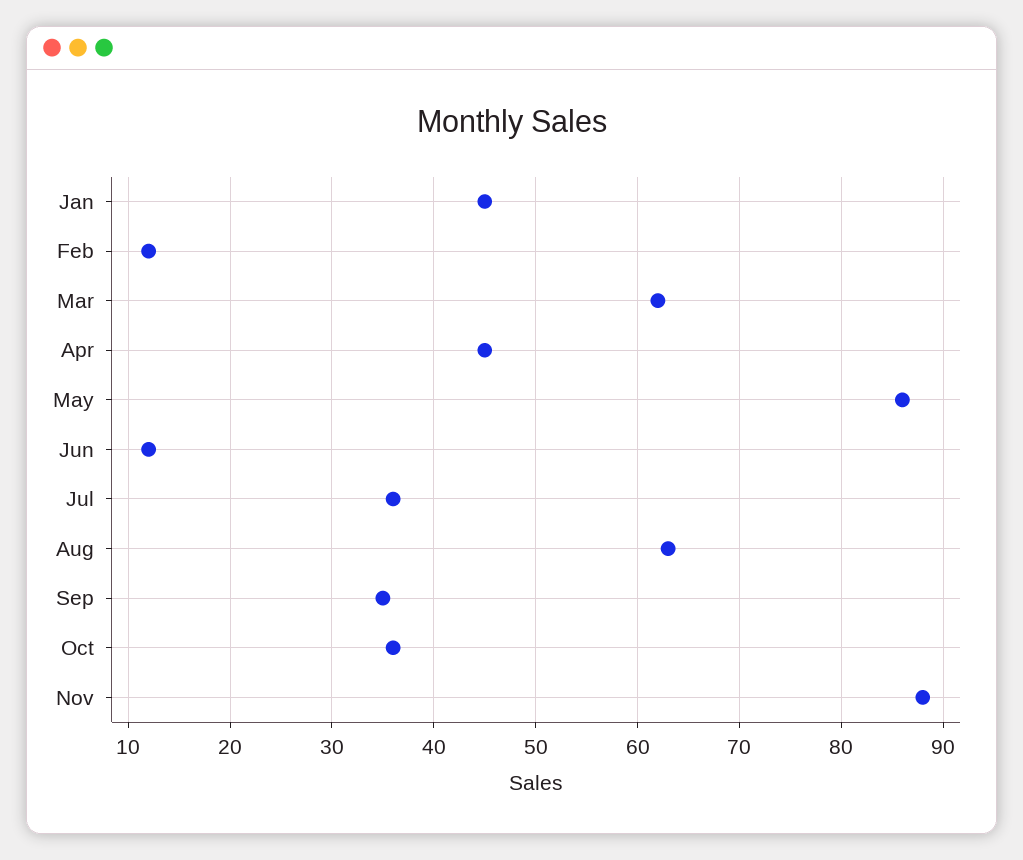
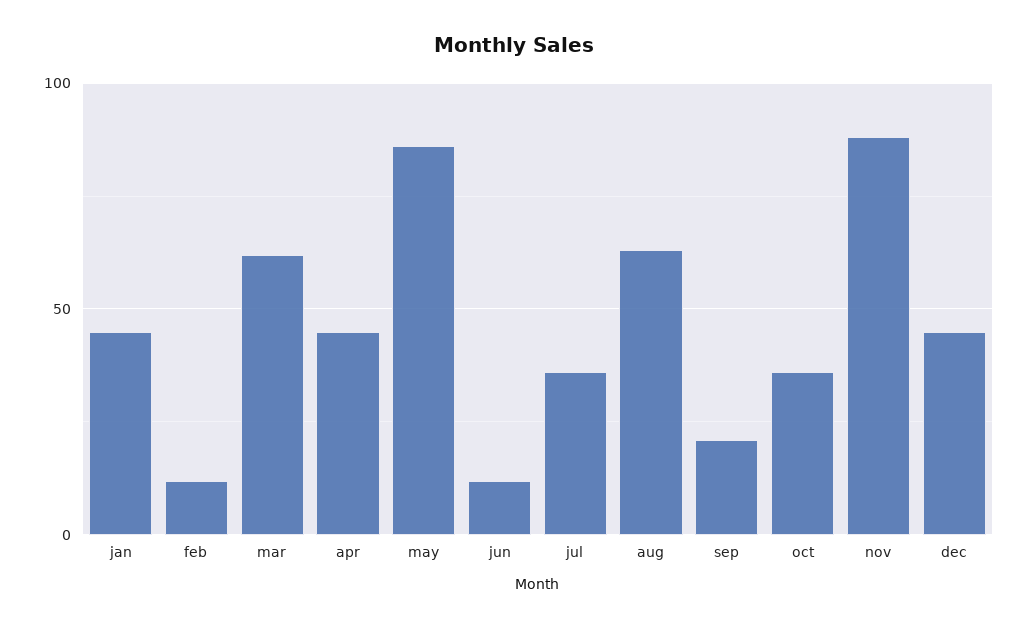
Sep: 35 -> 20
dec: none -> 45

